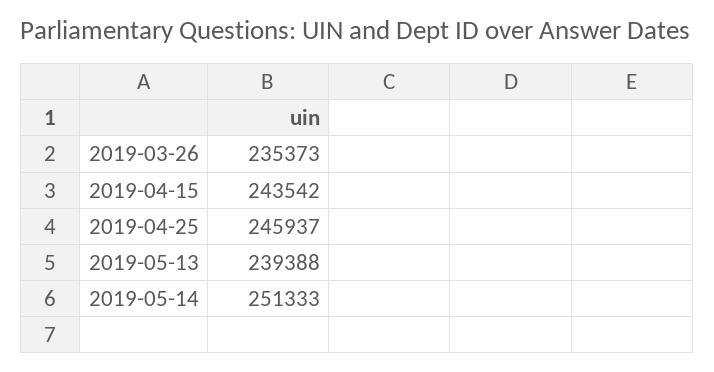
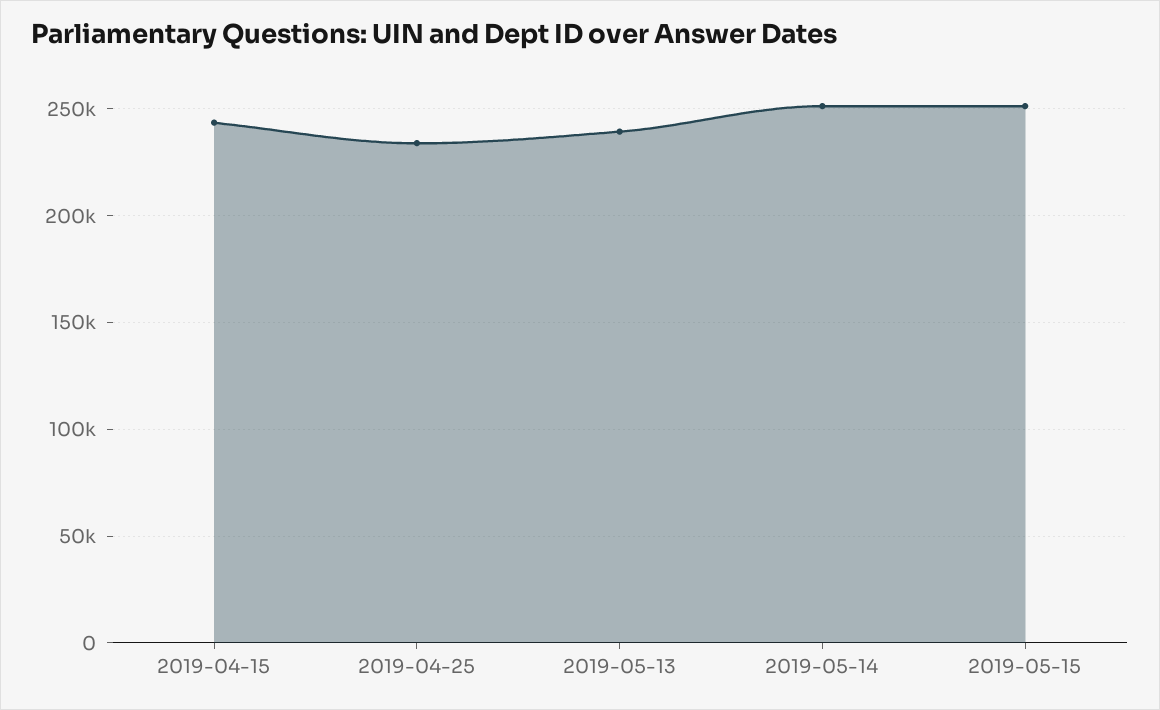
2019-03-26: 235373 -> none
2019-04-25: 245937 -> 235000
2019-05-15: none -> 250000

